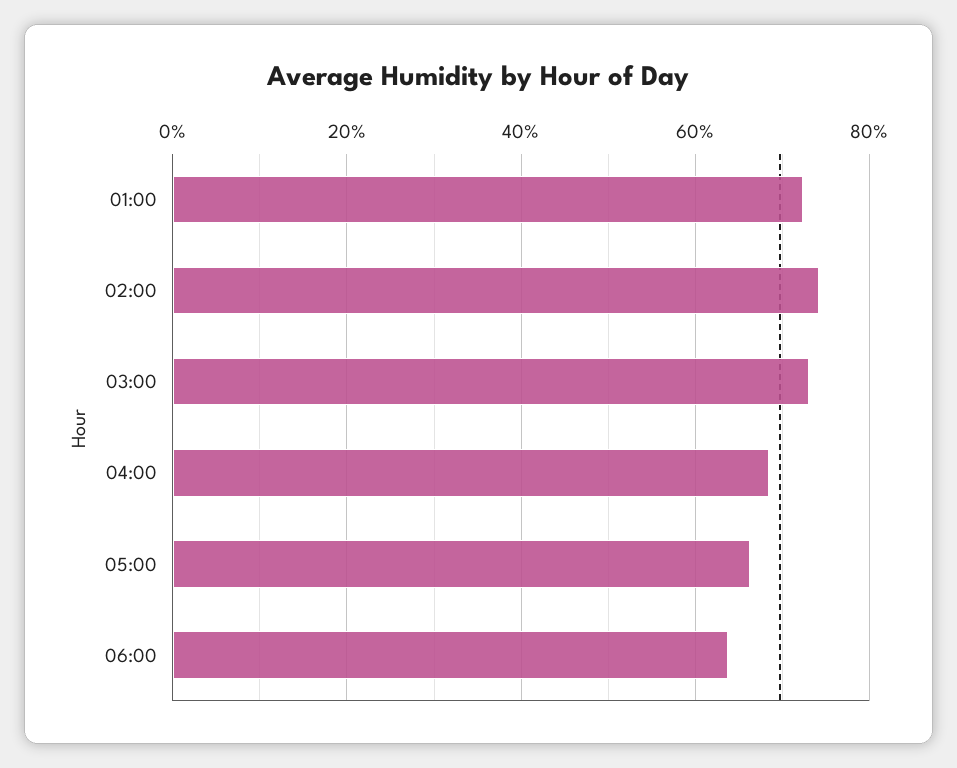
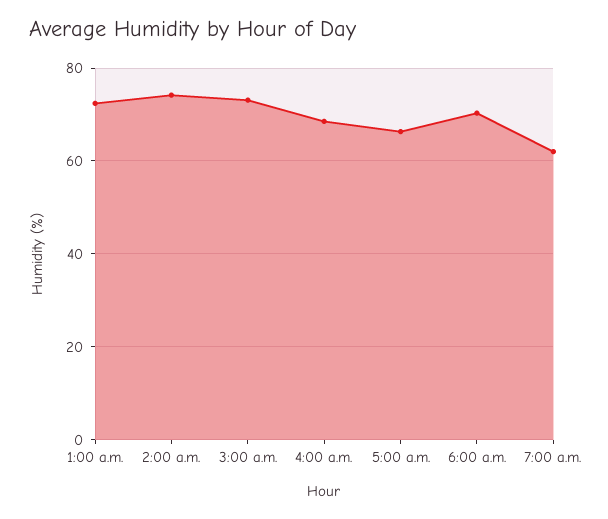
06:00: 64 -> 70
7:00 a.m.: none -> 62

